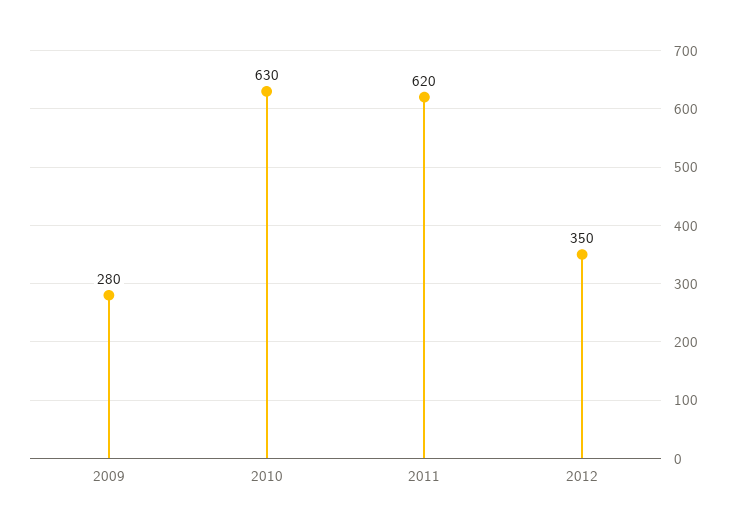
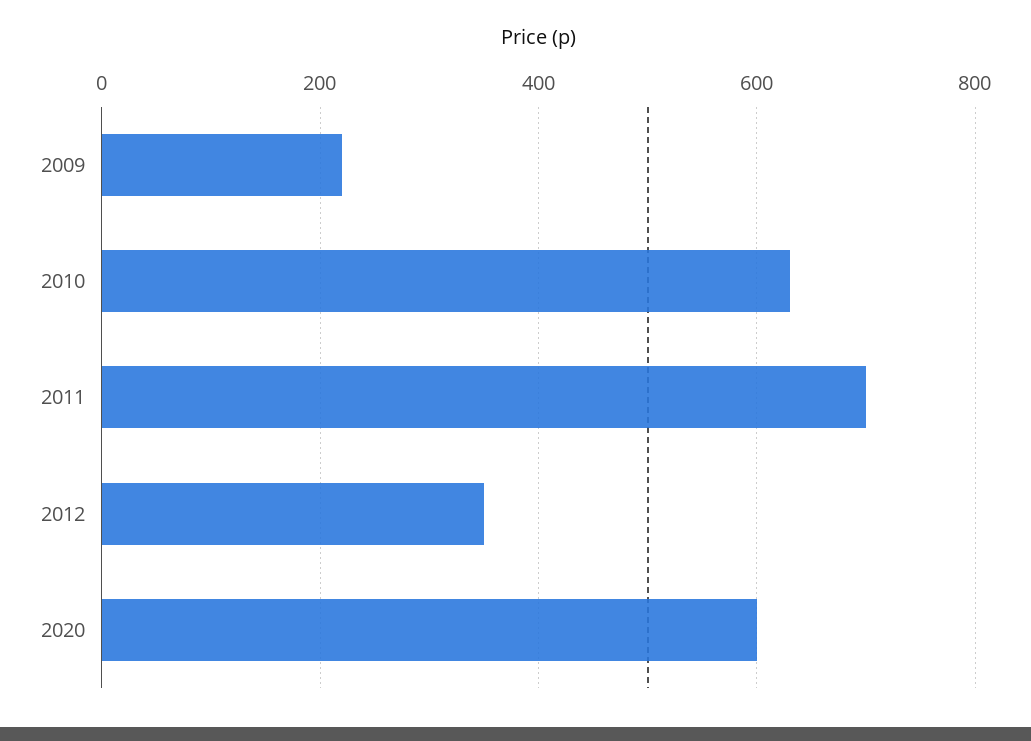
2009: 280 -> 220
2011: 620 -> 700
2020: none -> 600

